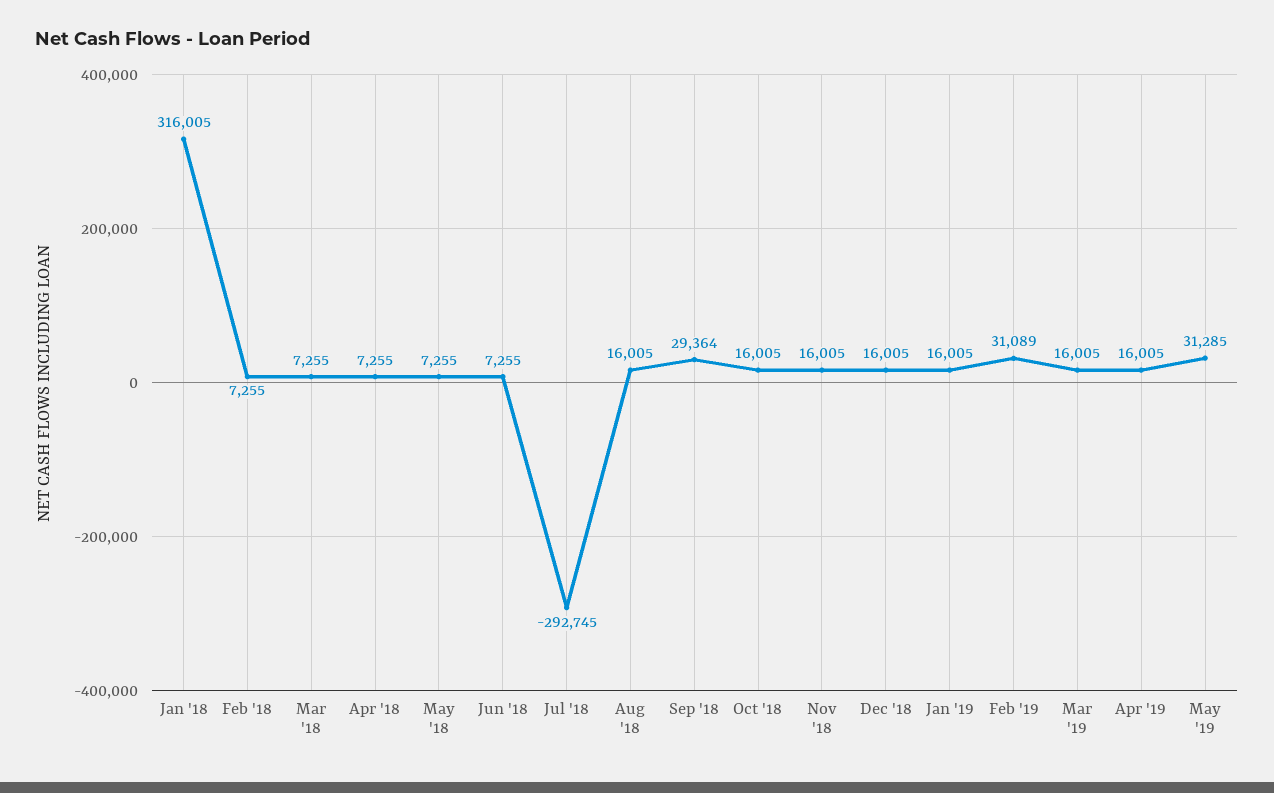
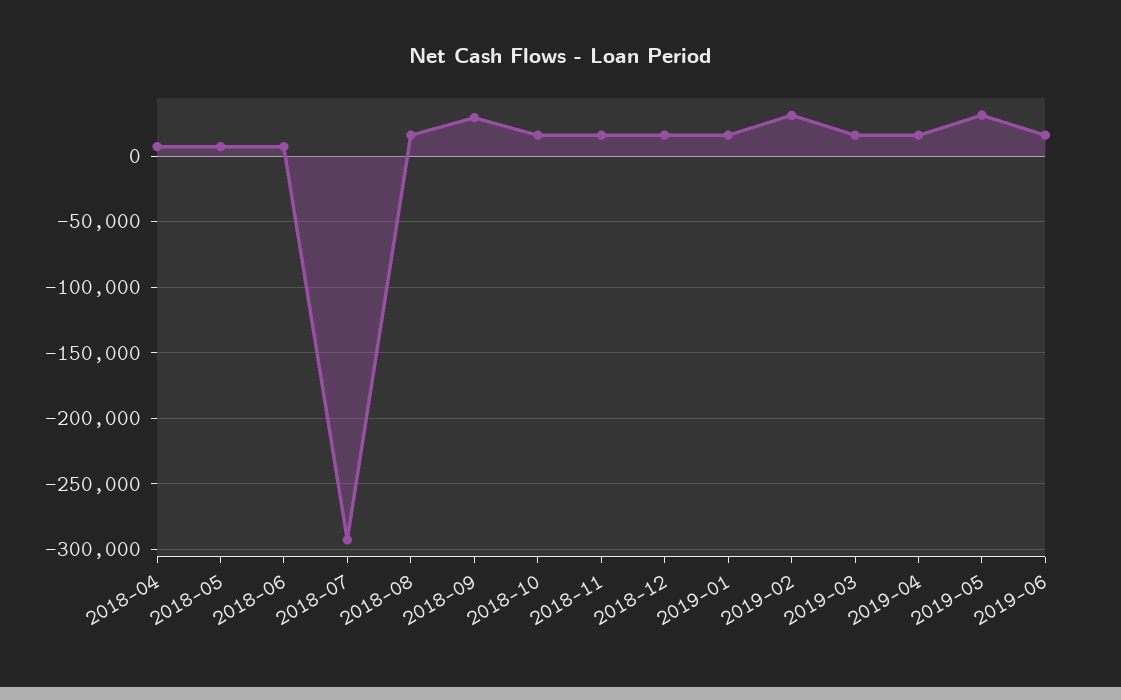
Jan '18: 316005 -> none
Feb '18: 7255 -> none
Mar '18: 7255 -> none
2019-06: none -> 15000

